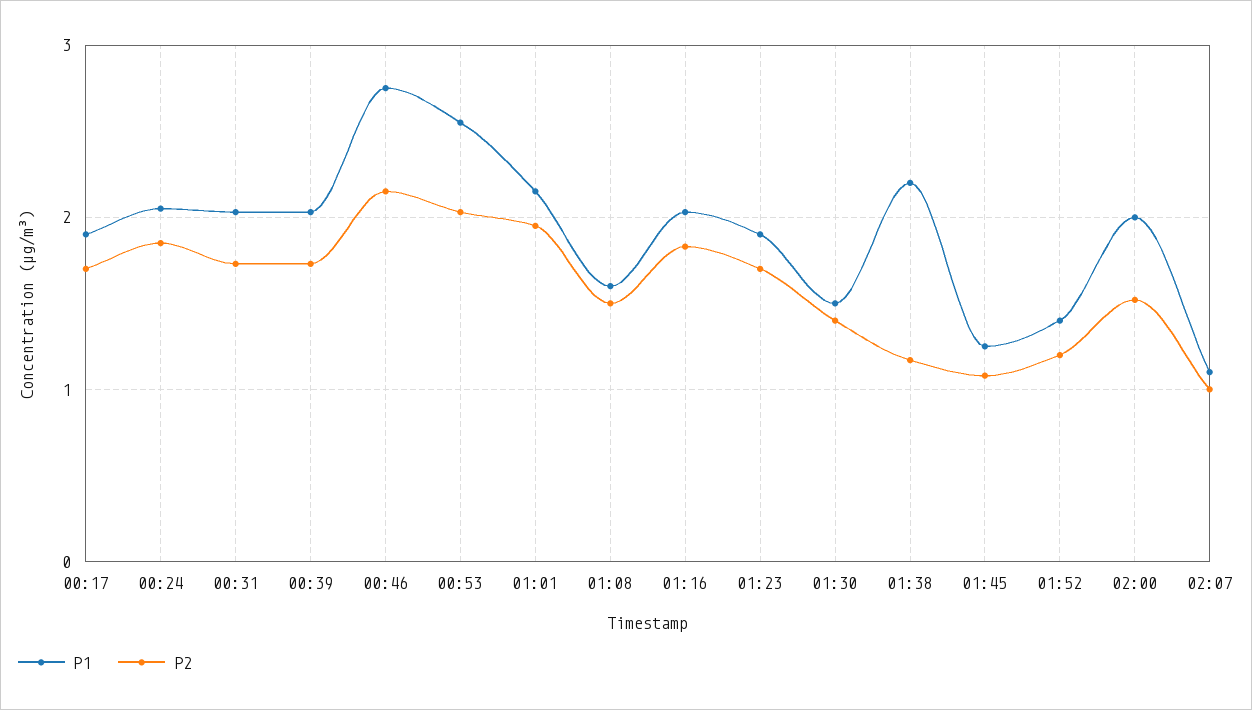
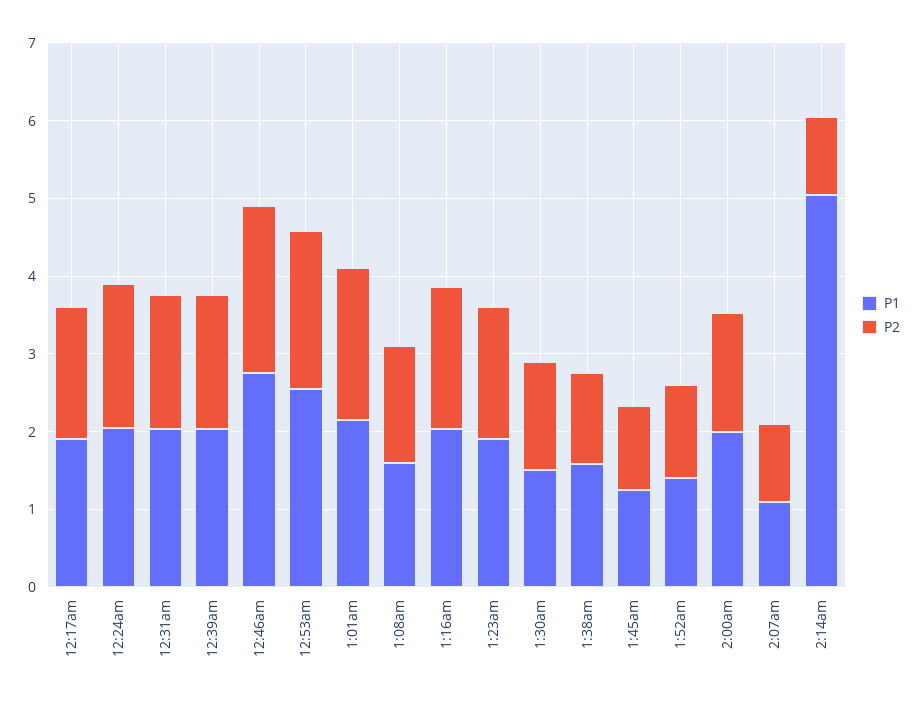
P1, 01:38: 2.2 -> 1.6
P1, 2:14am: none -> 5
P2, 2:14am: none -> 1

